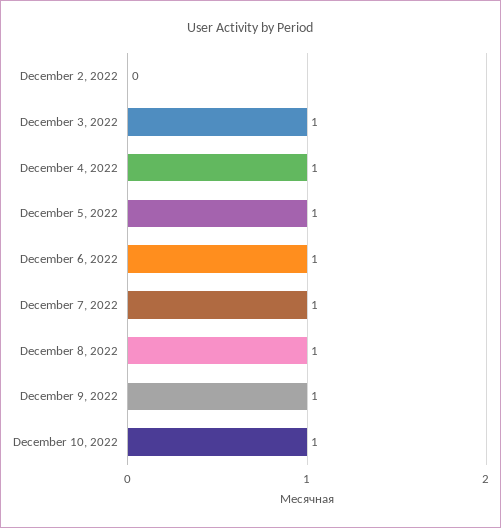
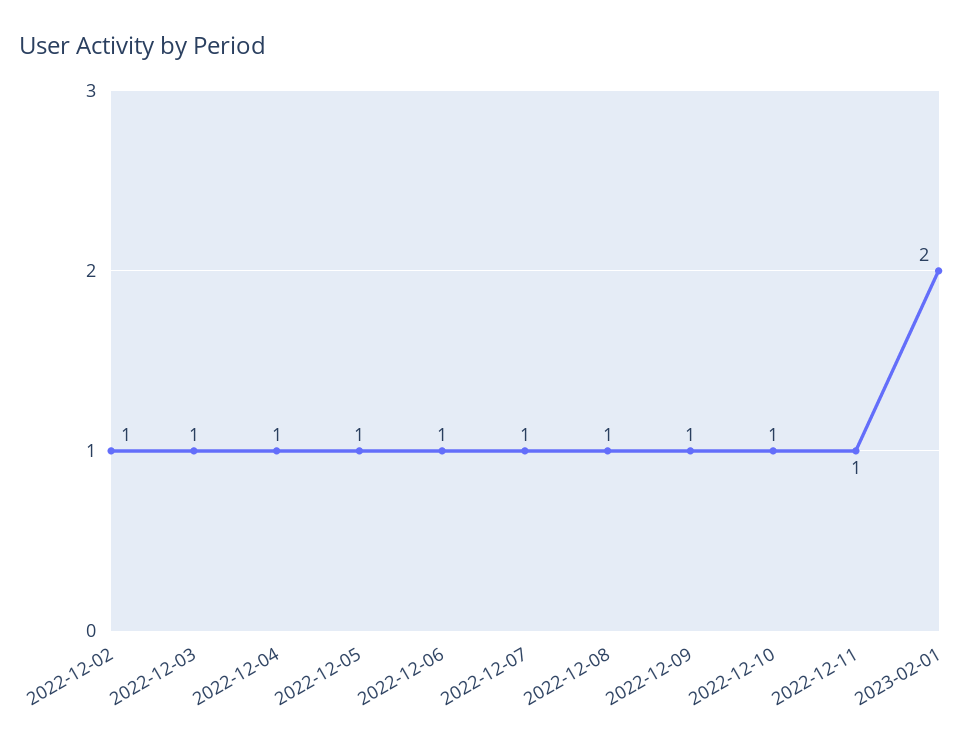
December 2, 2022: 0 -> 1
2022-12-11: none -> 1
2023-02-01: none -> 2

